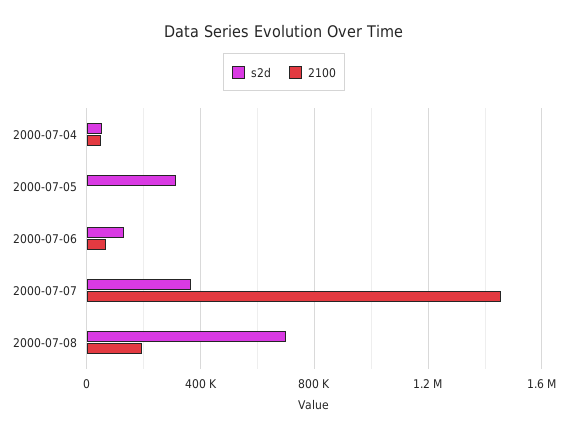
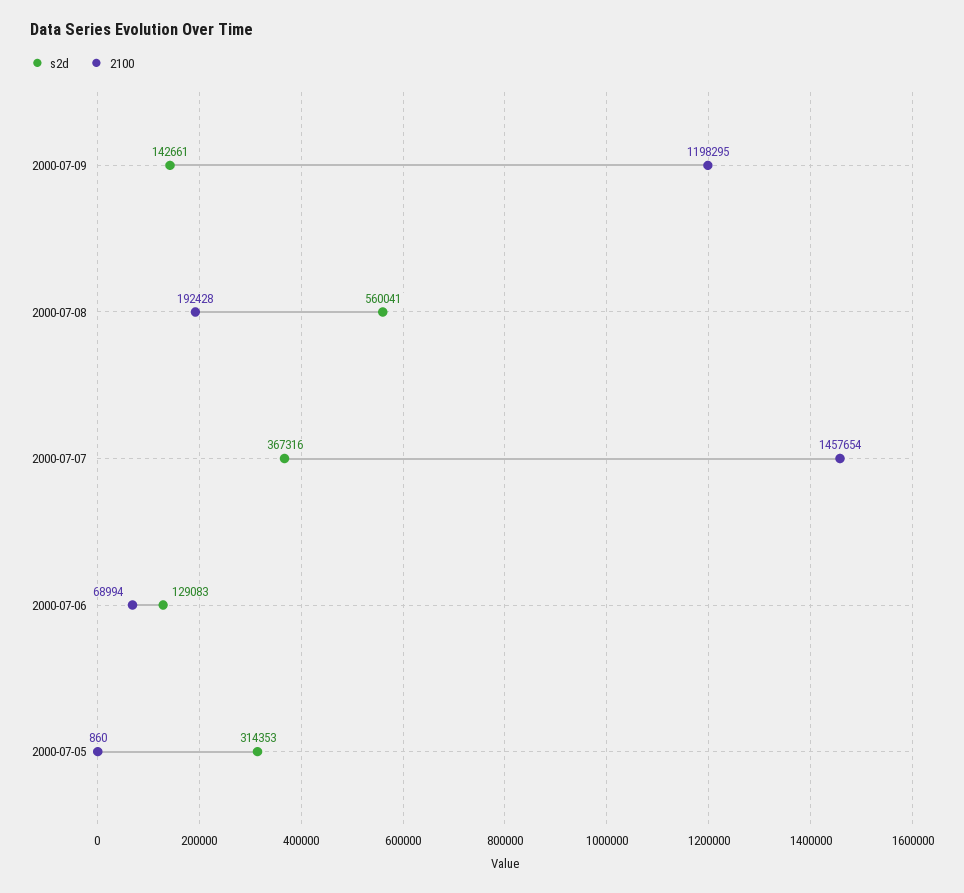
s2d, 2000-07-04: 50000 -> none
2100, 2000-07-04: 50000 -> none
s2d, 2000-07-08: 700000 -> 560041
s2d, 2000-07-09: none -> 142661
2100, 2000-07-09: none -> 1198295

